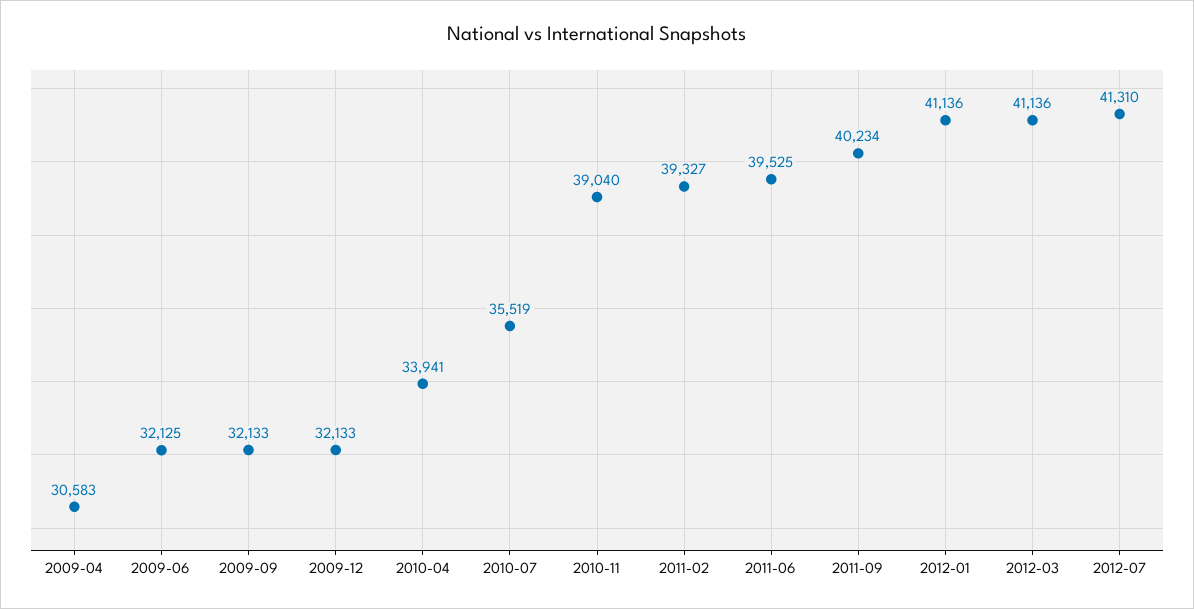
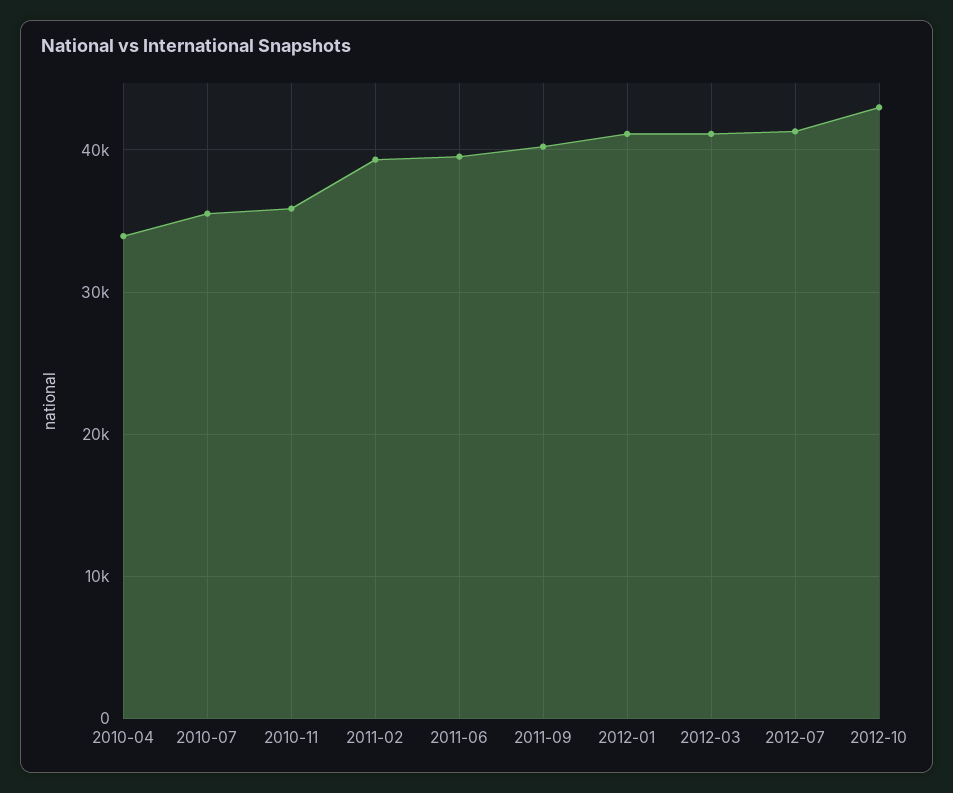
2009-04: 30583 -> none
2009-06: 32125 -> none
2009-09: 32133 -> none
2009-12: 32133 -> none
2010-11: 39040 -> 36000
2012-10: none -> 43000

